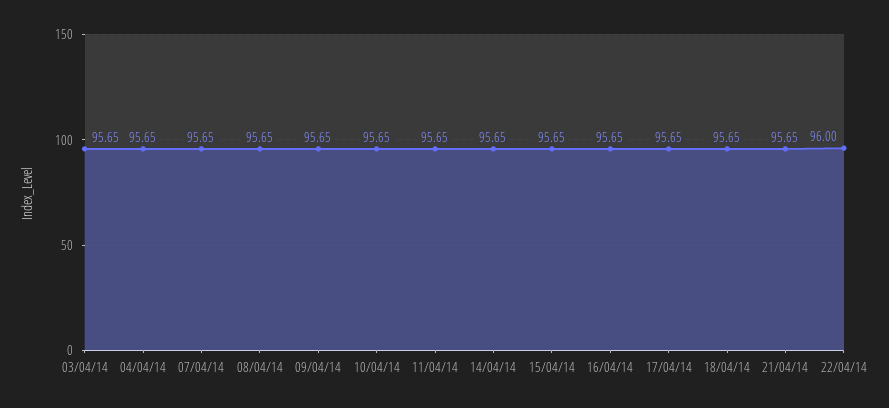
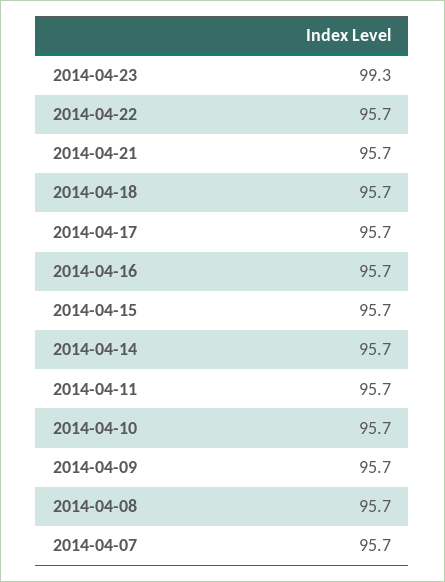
03/04/14: 95.65 -> none
04/04/14: 95.65 -> none
22/04/14: 96 -> 95.7
2014-04-23: none -> 99.3

